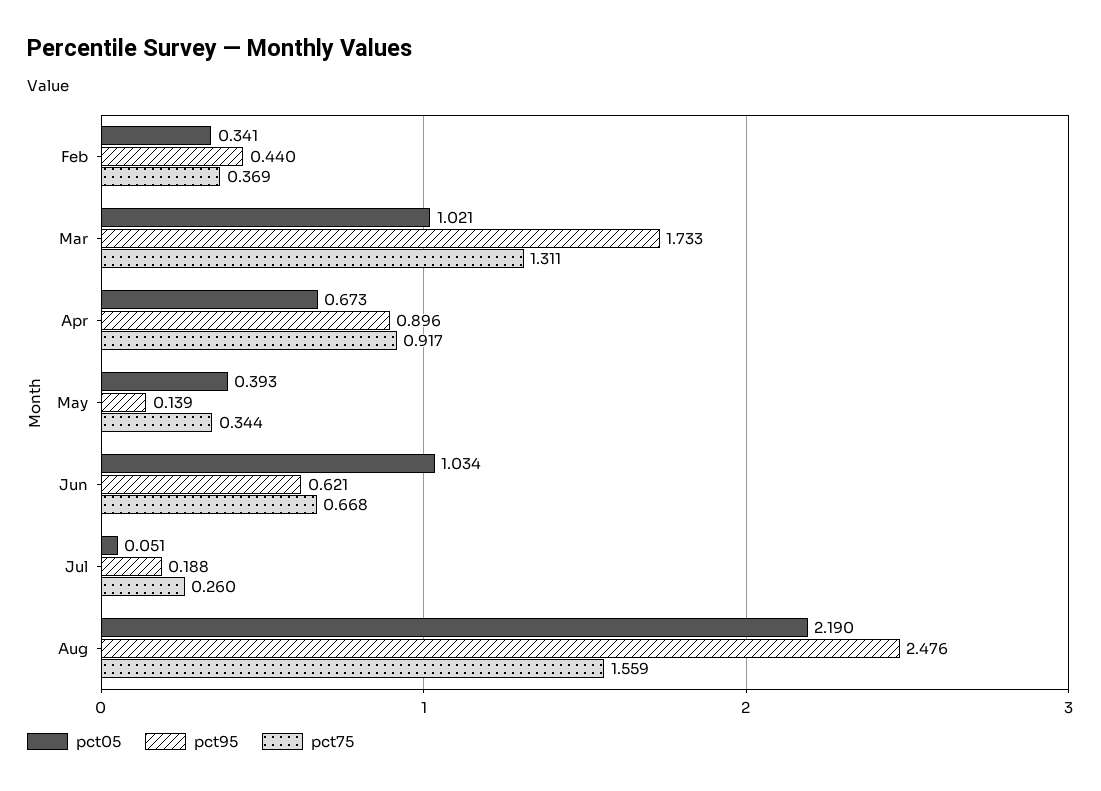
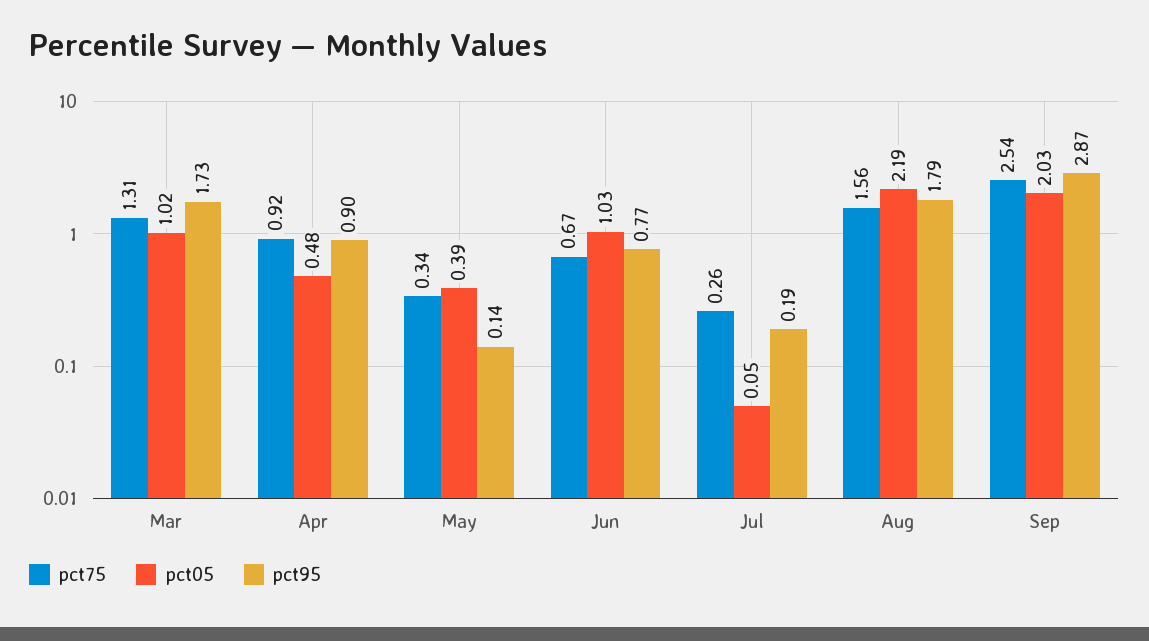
pct05, Feb: 0.341 -> none
pct95, Feb: 0.44 -> none
pct75, Feb: 0.369 -> none
pct05, Apr: 0.673 -> 0.48
pct95, Jun: 0.621 -> 0.77
pct95, Aug: 2.476 -> 1.79
pct75, Sep: none -> 2.54
pct05, Sep: none -> 2.03
pct95, Sep: none -> 2.87

